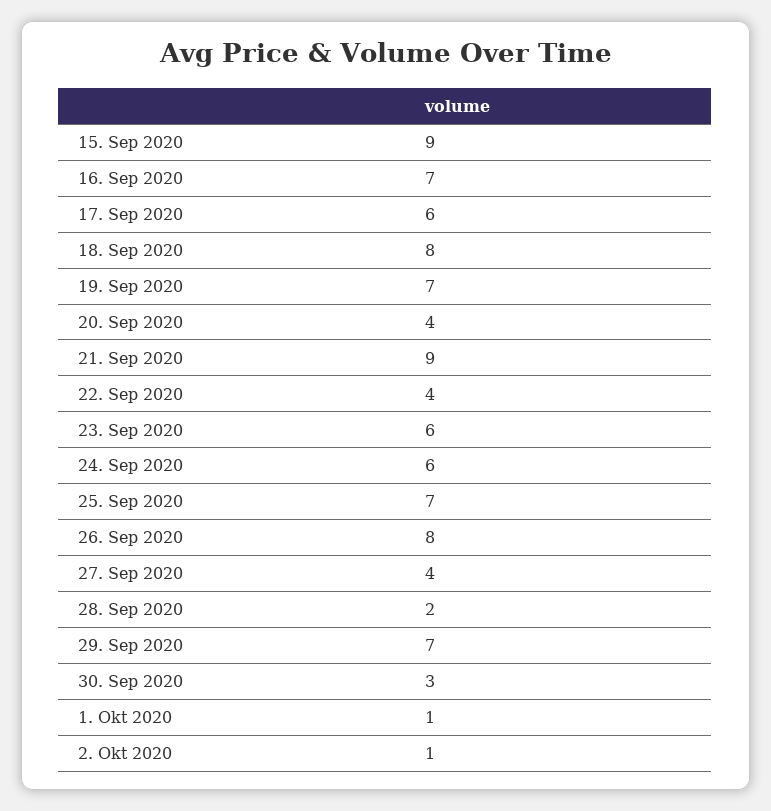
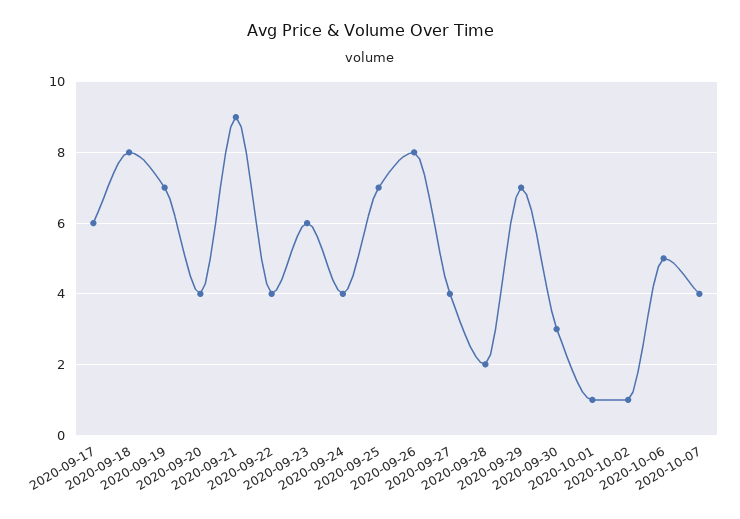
15. Sep 2020: 9 -> none
16. Sep 2020: 7 -> none
24. Sep 2020: 6 -> 4
2020-10-06: none -> 5
2020-10-07: none -> 4

